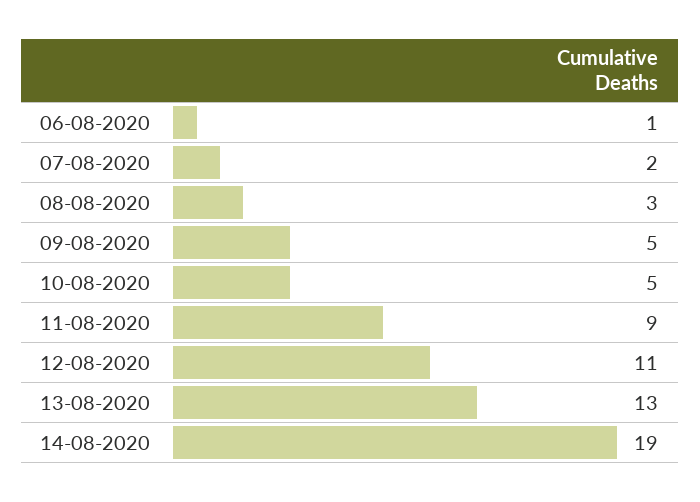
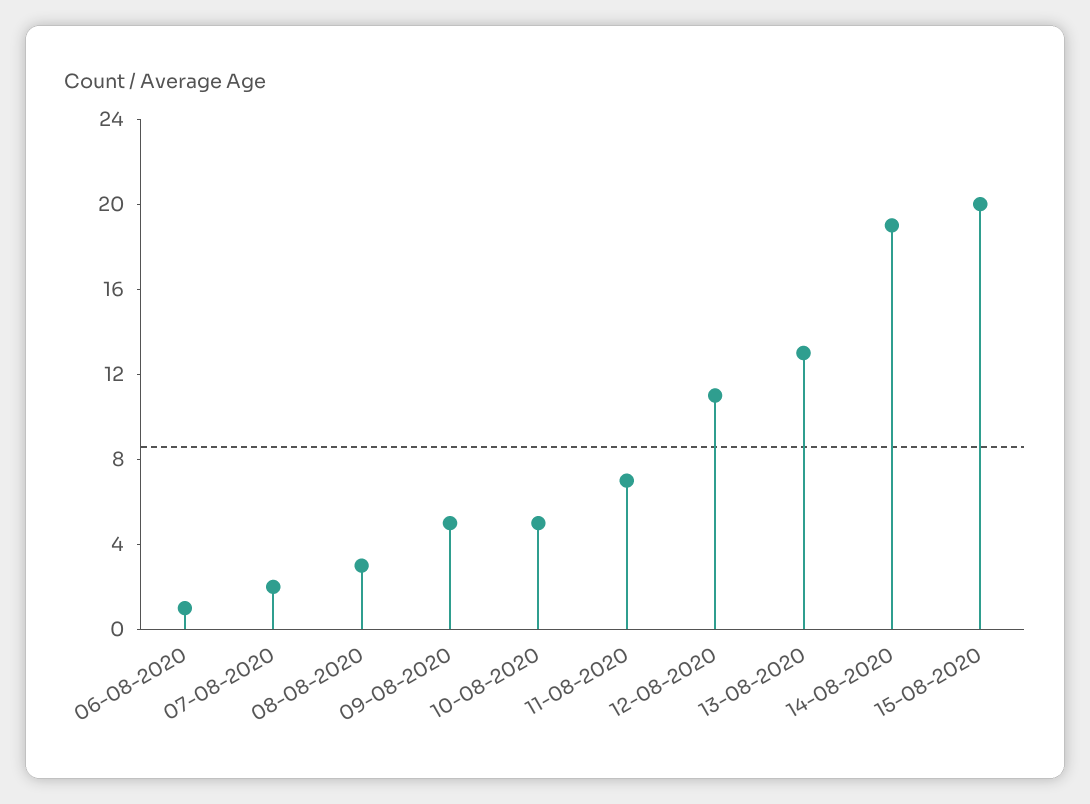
11-08-2020: 9 -> 7
15-08-2020: none -> 20

